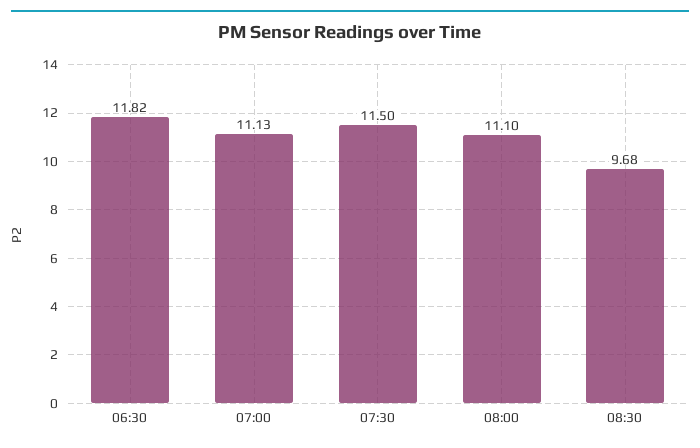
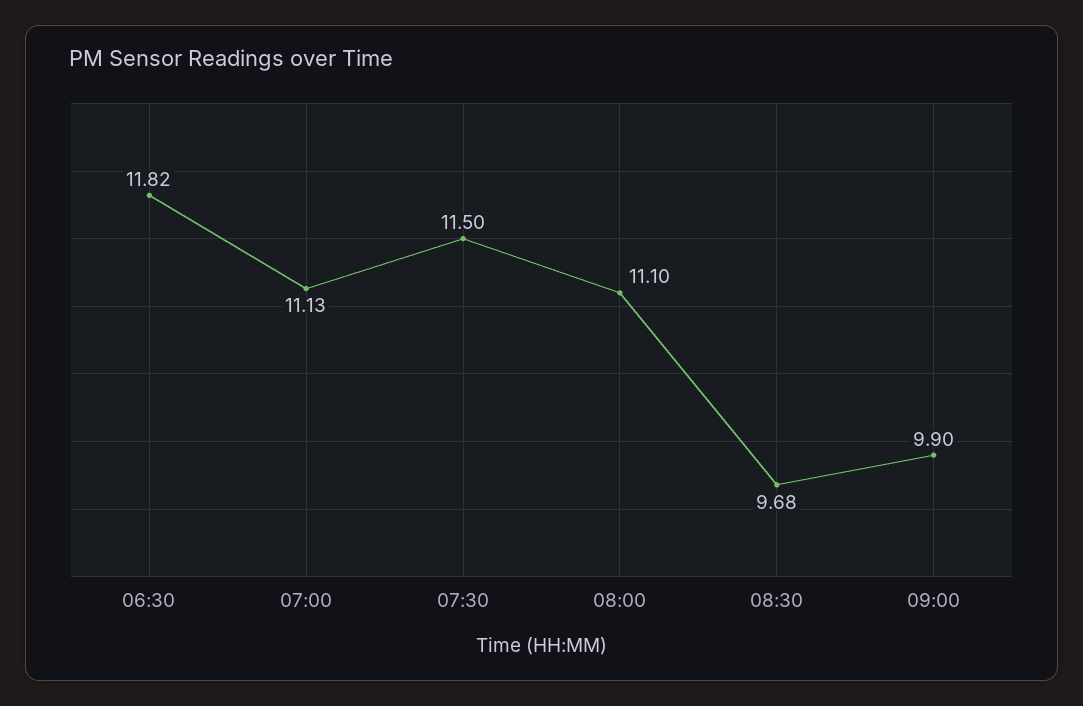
09:00: none -> 9.9

